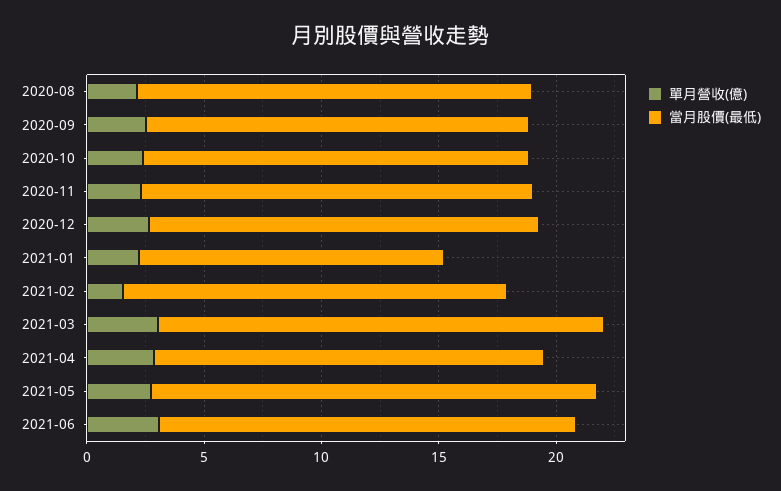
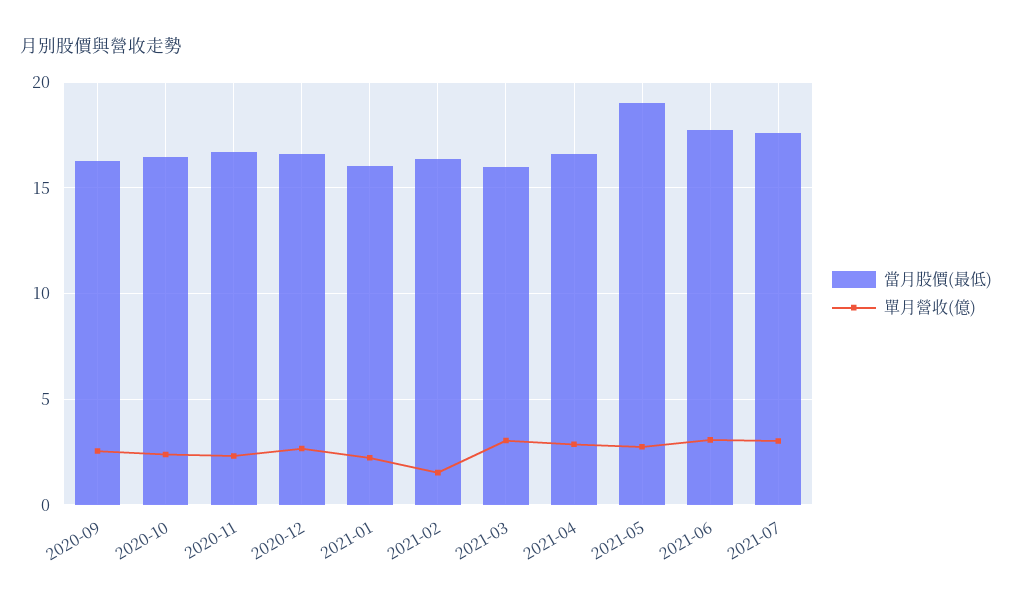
單月營收(億), 2020-08: 2 -> none
當月股價(最低), 2020-08: 17 -> none
當月股價(最低), 2021-01: 13 -> 16
當月股價(最低), 2021-03: 19 -> 16
當月股價(最低), 2021-07: none -> 17.5
單月營收(億), 2021-07: none -> 3

